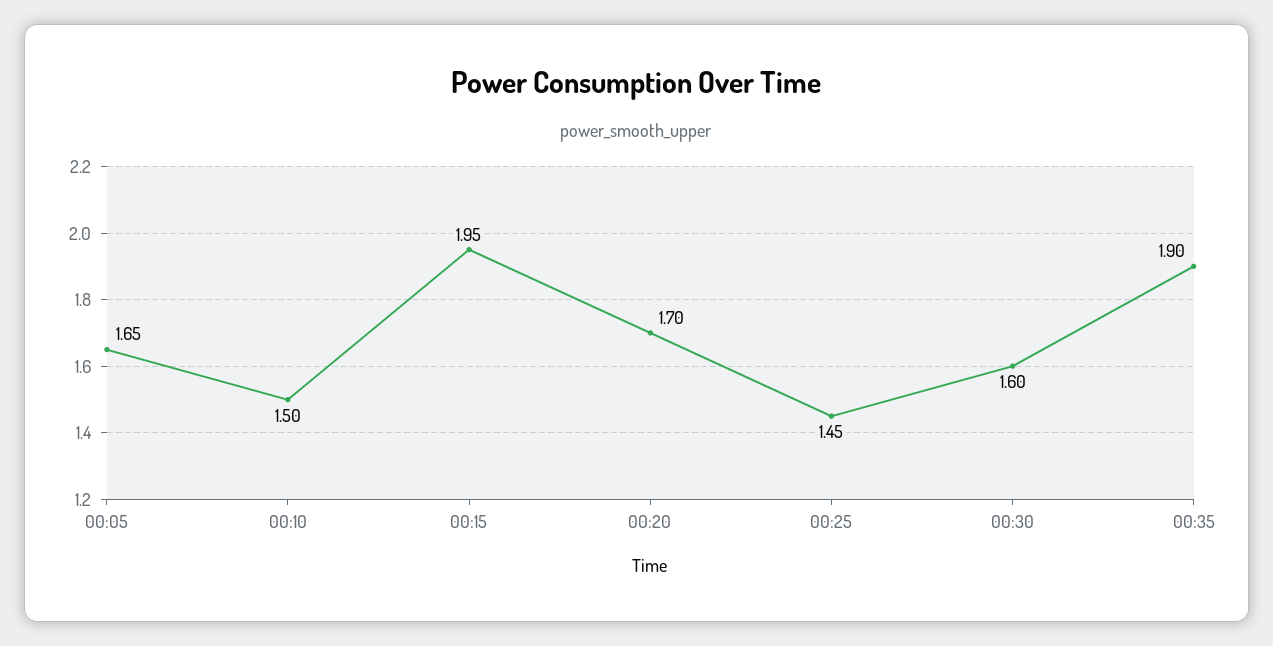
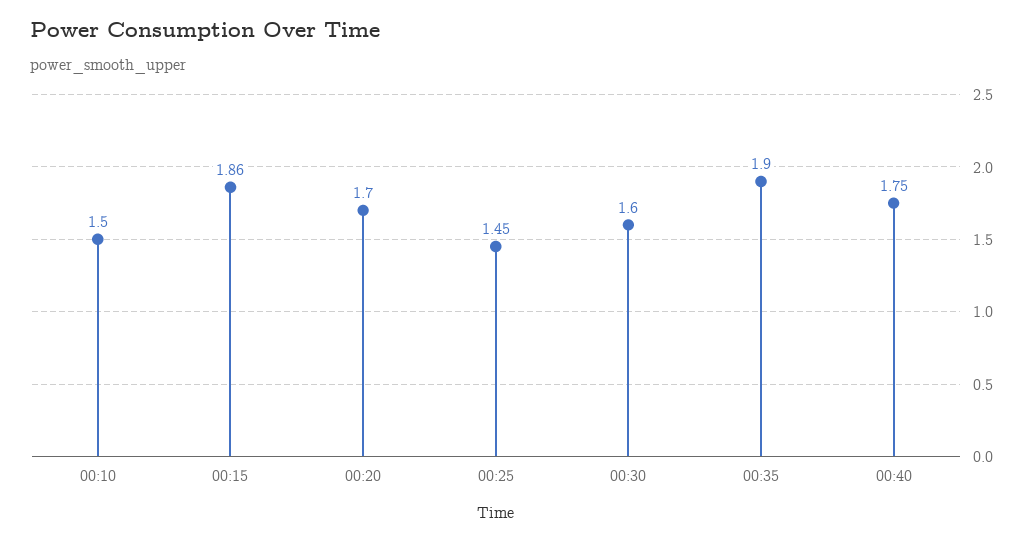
00:05: 1.65 -> none
00:15: 1.95 -> 1.86
00:40: none -> 1.75

